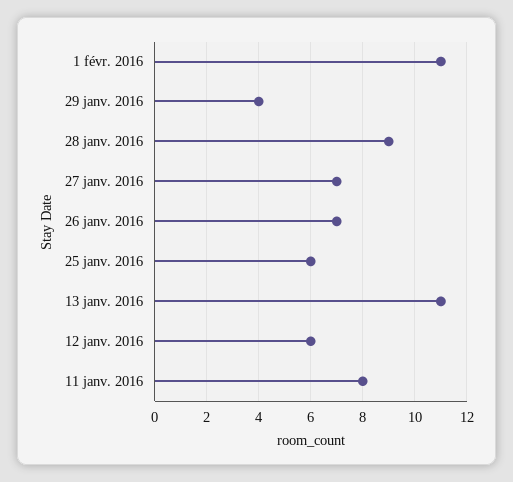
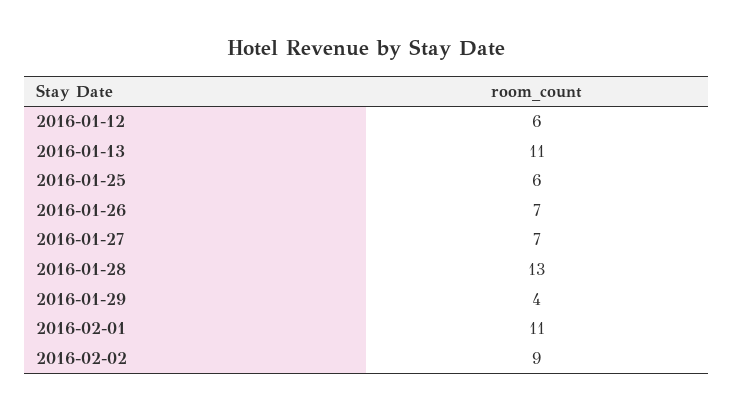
28 janv. 2016: 9 -> 13
11 janv. 2016: 8 -> none
2016-02-02: none -> 9

